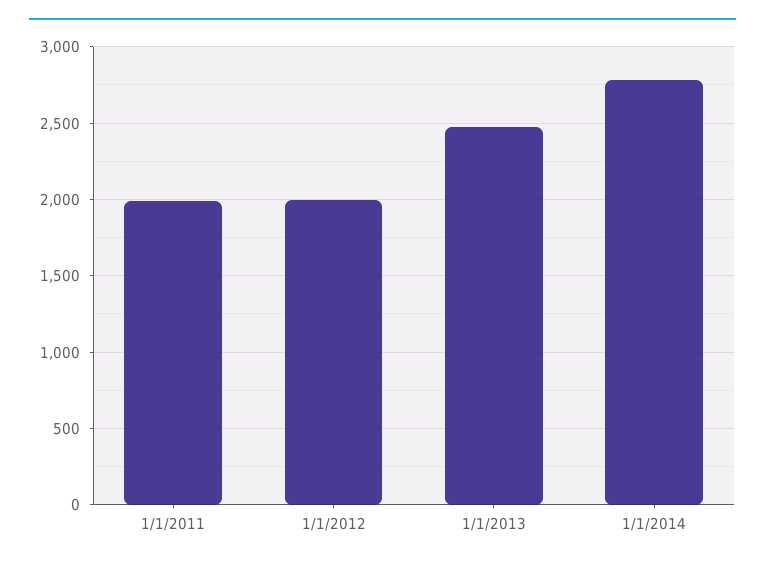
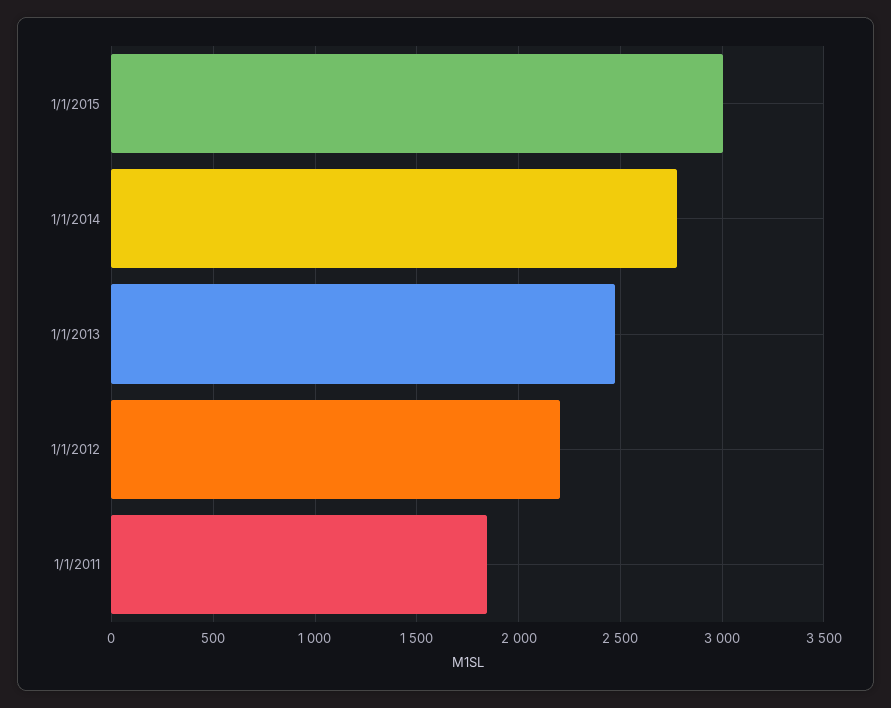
1/1/2011: 2000 -> 1850
1/1/2012: 2000 -> 2200
1/1/2015: none -> 3000

